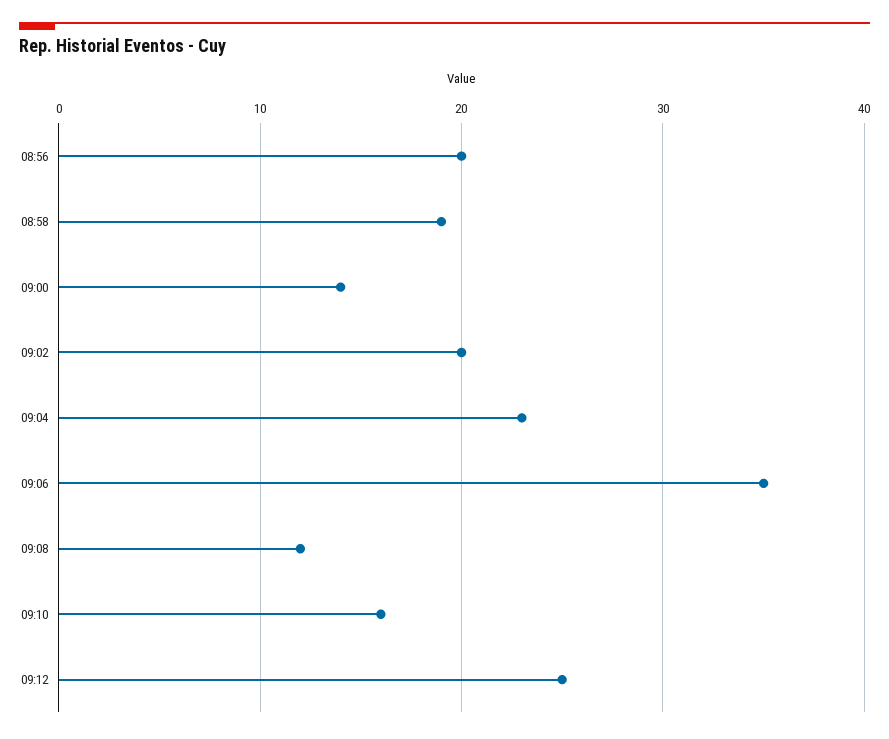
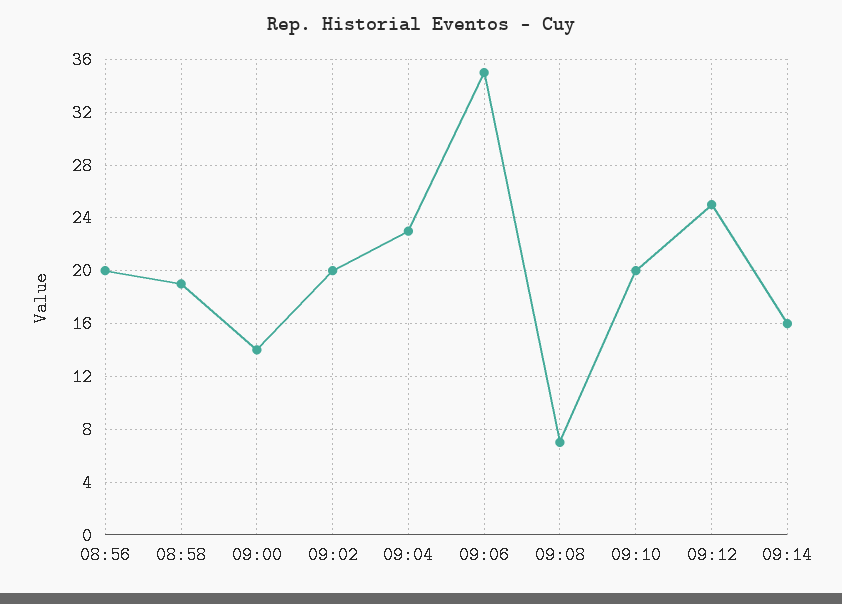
09:08: 12 -> 7
09:10: 16 -> 20
09:14: none -> 16

